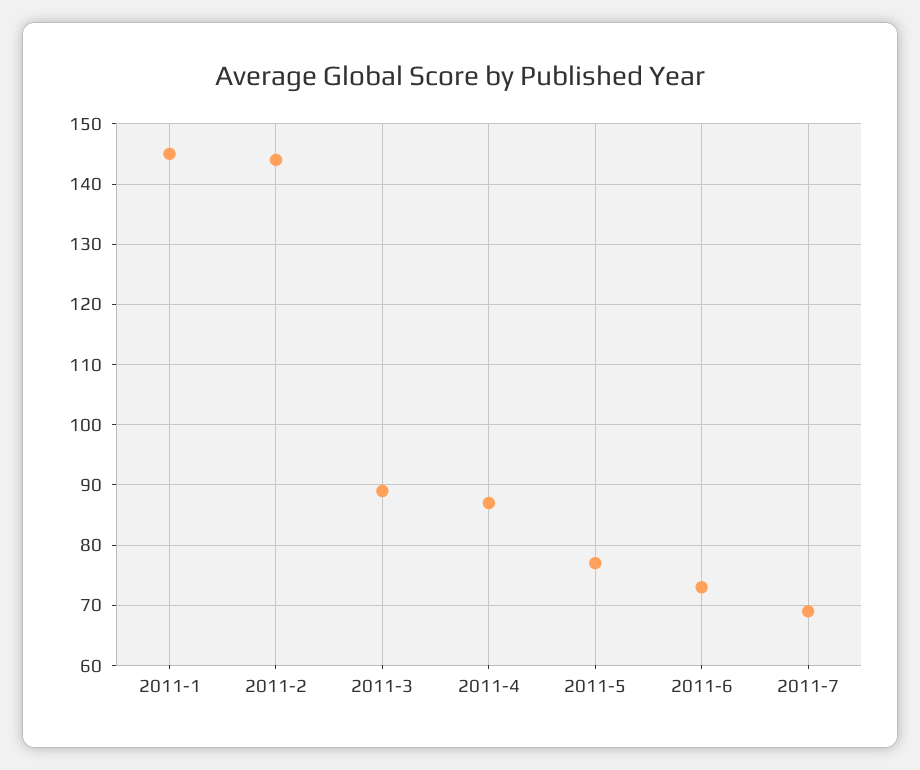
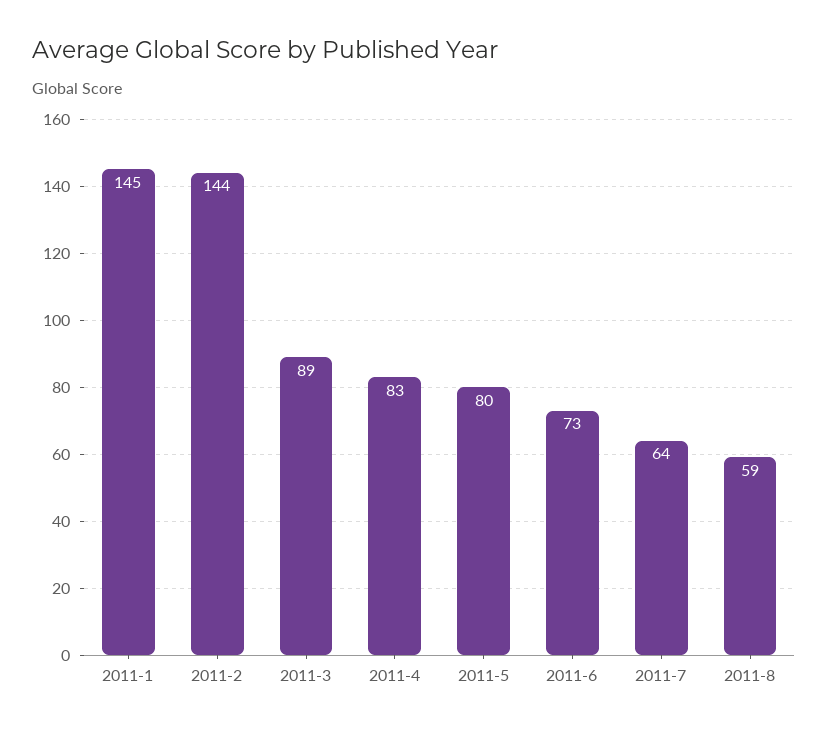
2011-4: 87 -> 83
2011-5: 77 -> 80
2011-7: 69 -> 64
2011-8: none -> 59

